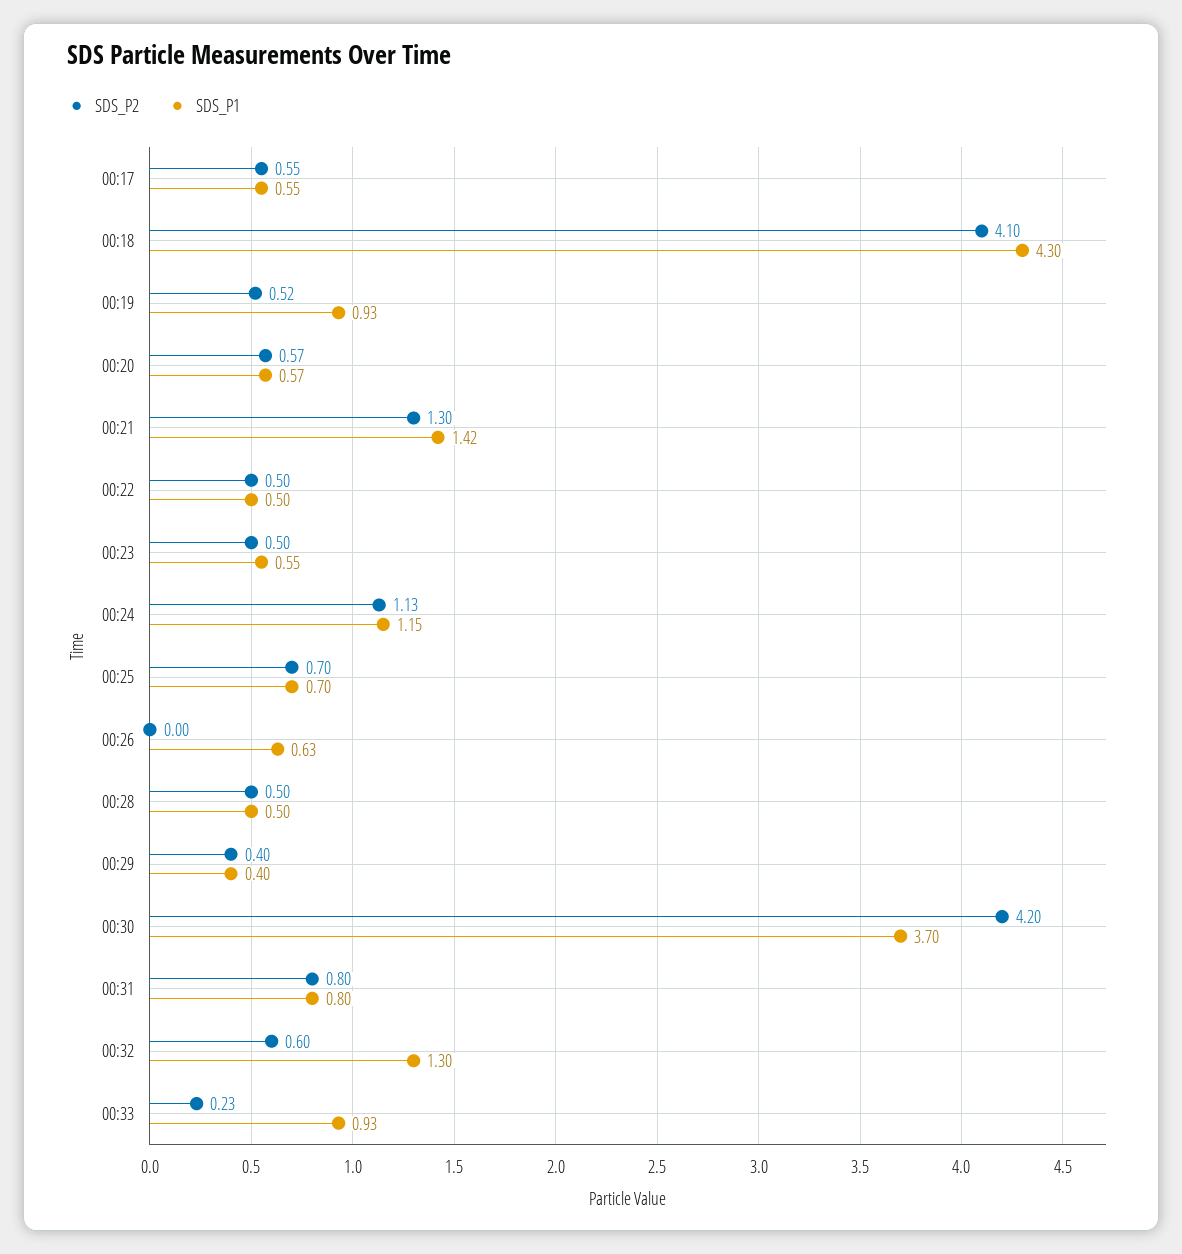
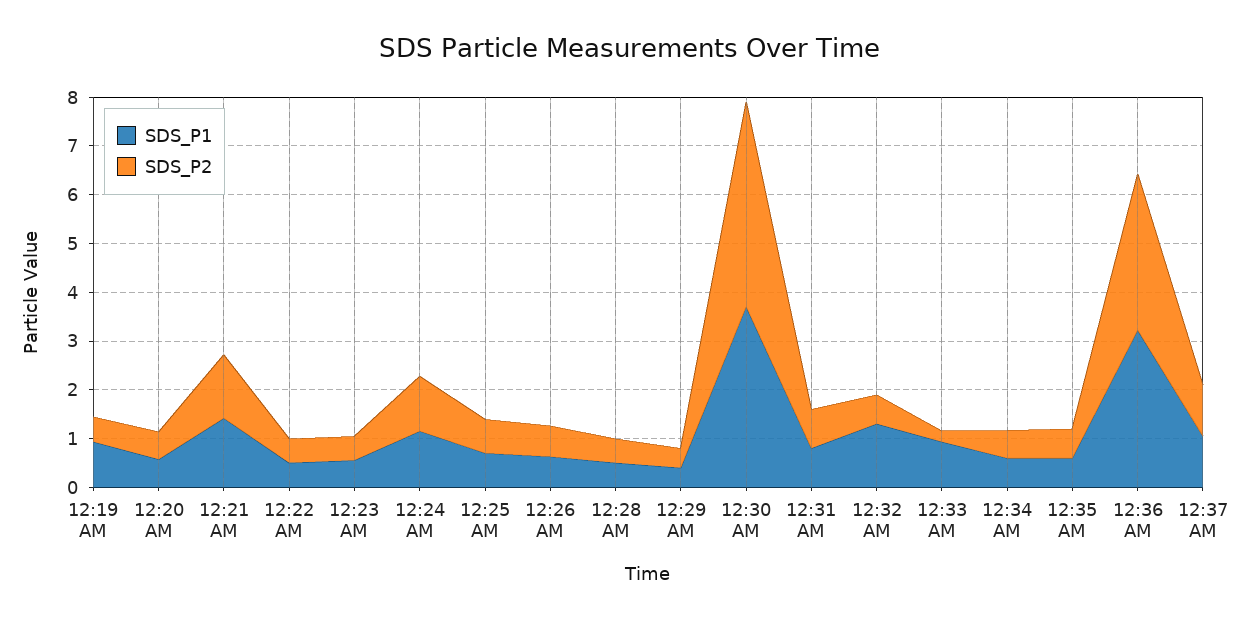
SDS_P2, 00:17: 0.55 -> none
SDS_P1, 00:17: 0.55 -> none
SDS_P2, 00:18: 4.1 -> none
SDS_P1, 00:18: 4.3 -> none
SDS_P2, 00:26: 0 -> 0.6
SDS_P1, 12:34 AM: none -> 0.6
SDS_P2, 12:34 AM: none -> 0.6
SDS_P1, 12:35 AM: none -> 0.6
SDS_P2, 12:35 AM: none -> 0.6
SDS_P1, 12:36 AM: none -> 3.2
SDS_P2, 12:36 AM: none -> 3.2
SDS_P1, 12:37 AM: none -> 1
SDS_P2, 12:37 AM: none -> 1

